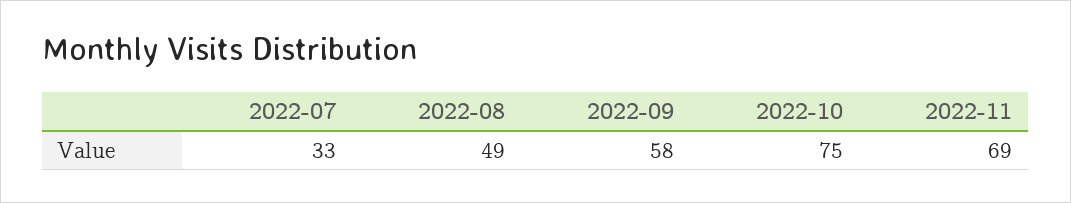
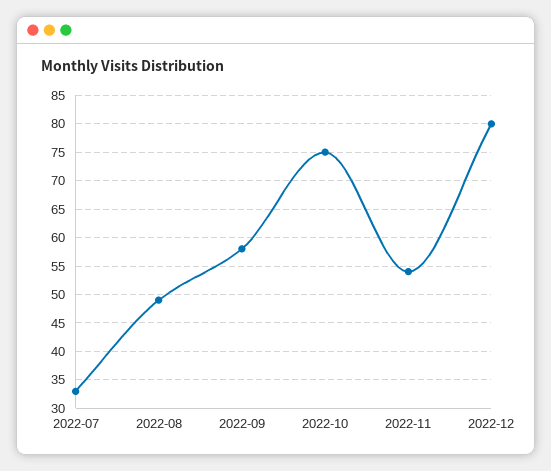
2022-11: 69 -> 55
2022-12: none -> 80

